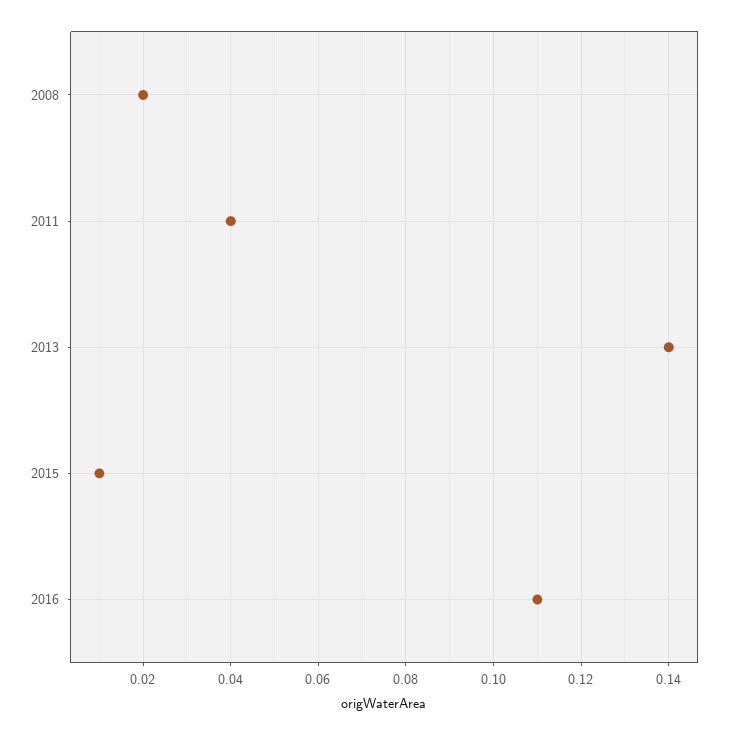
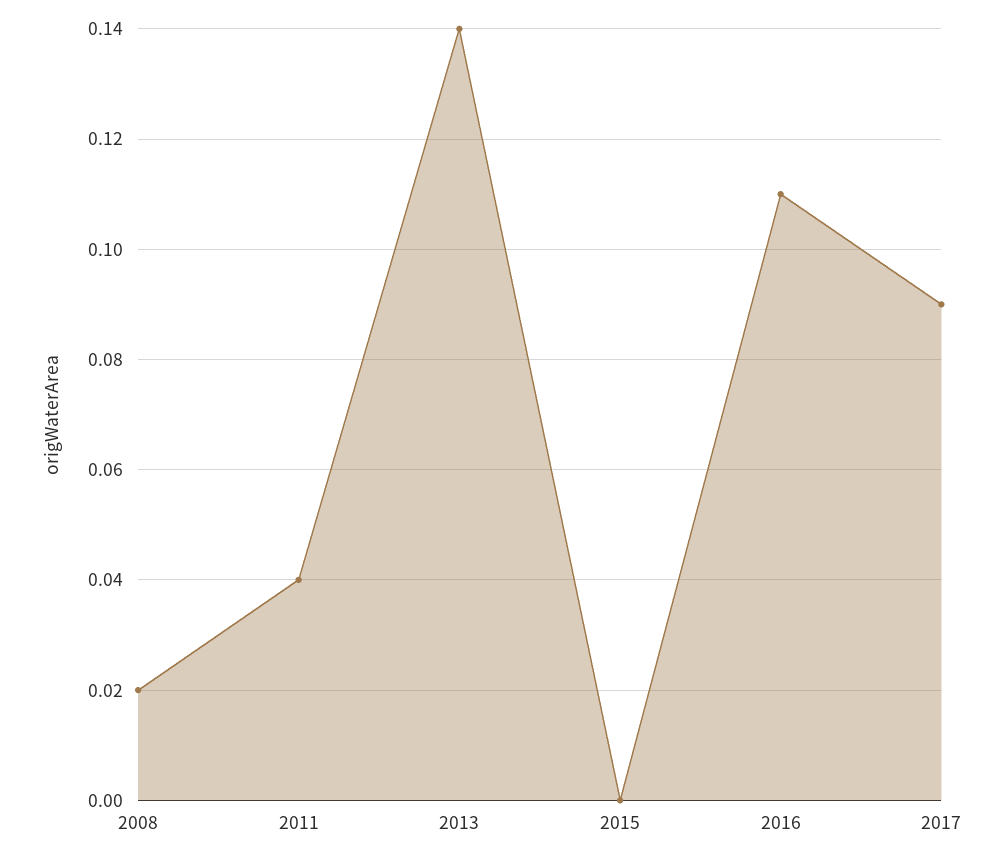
2015: 0.01 -> 0
2017: none -> 0.09

